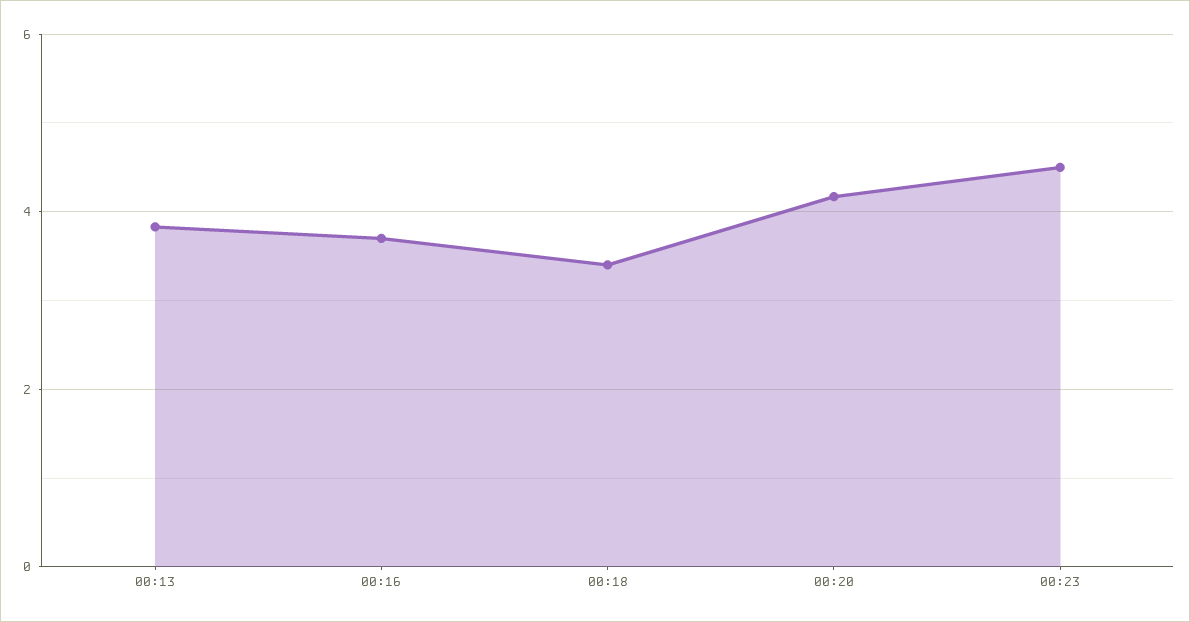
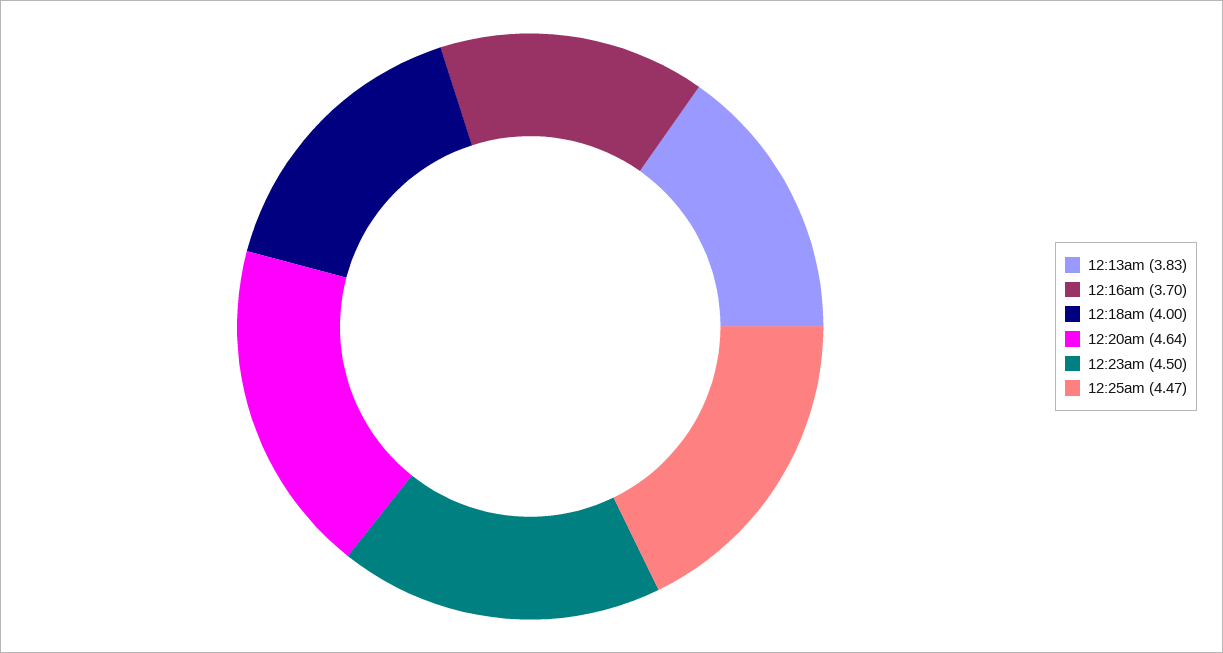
00:18: 3.4 -> 4
00:20: 4.2 -> 4.64
12:25am: none -> 4.47

